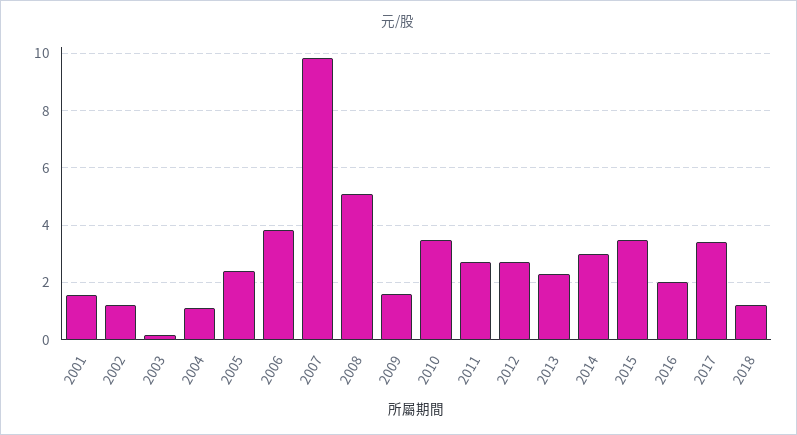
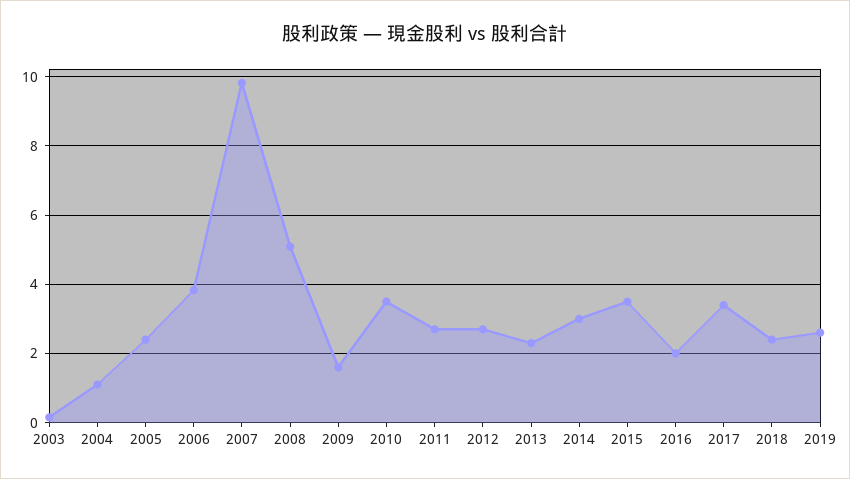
2001: 1.5 -> none
2002: 1.25 -> none
2018: 1.25 -> 2.4
2019: none -> 2.6

